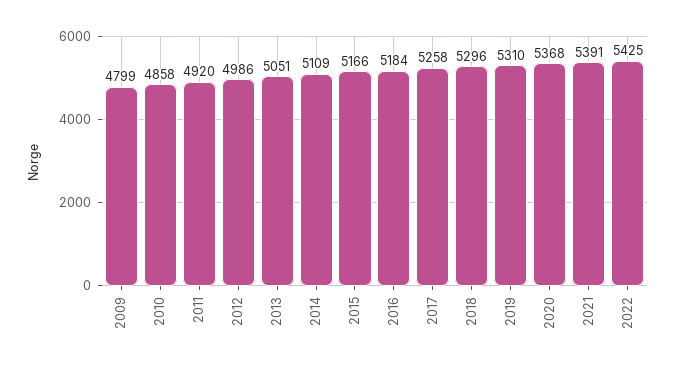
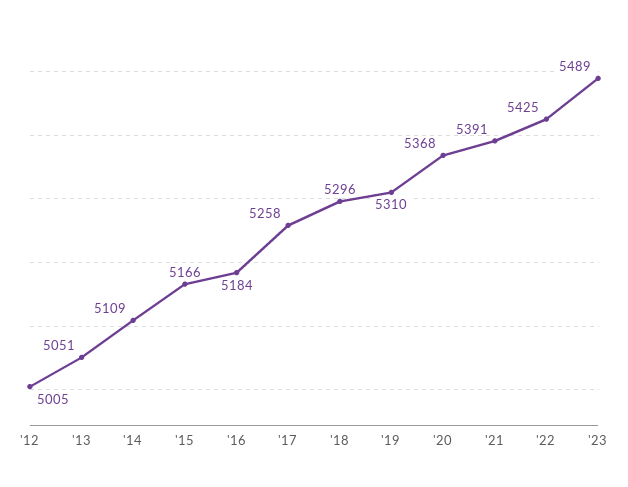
2009: 4799 -> none
2010: 4858 -> none
2011: 4920 -> none
2012: 4986 -> 5005
'23: none -> 5489

